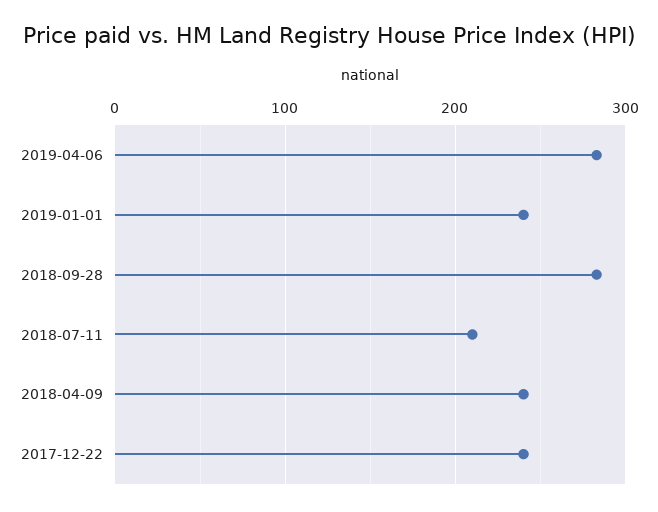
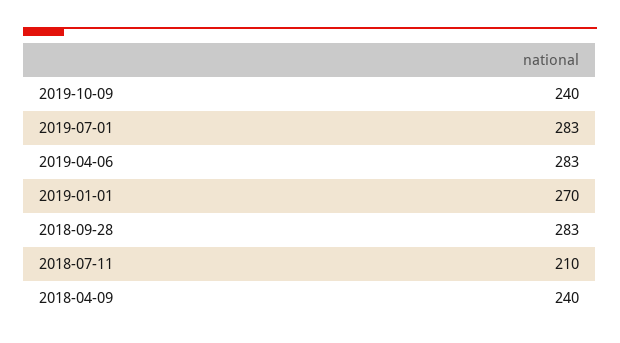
2019-01-01: 240 -> 270
2017-12-22: 240 -> none
2019-10-09: none -> 240
2019-07-01: none -> 283

